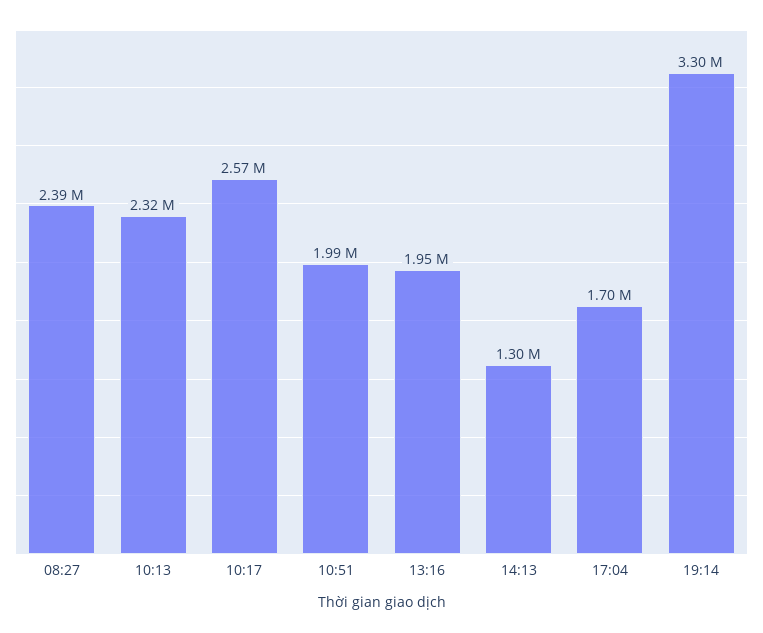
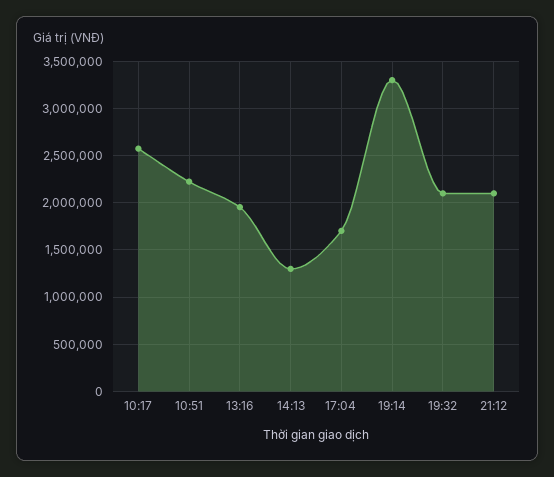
08:27: 2390000 -> none
10:13: 2320000 -> none
10:51: 1990000 -> 2200000
19:32: none -> 2100000
21:12: none -> 2100000

